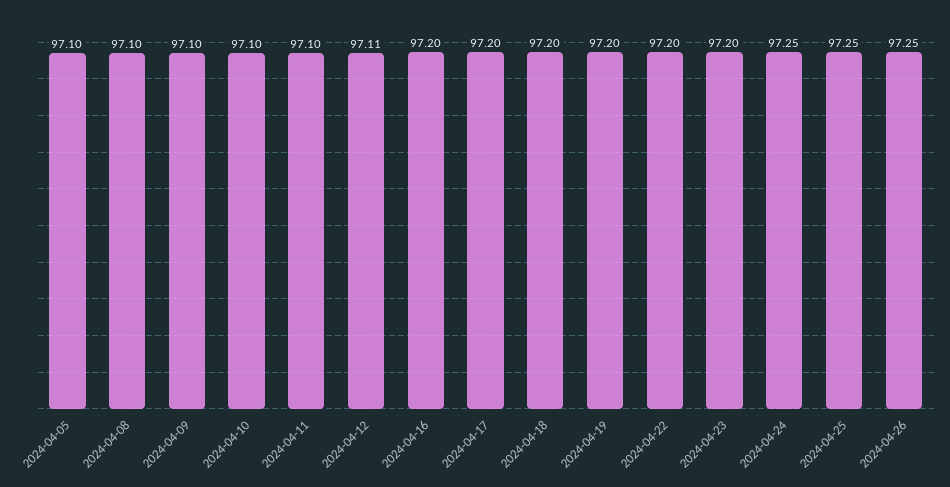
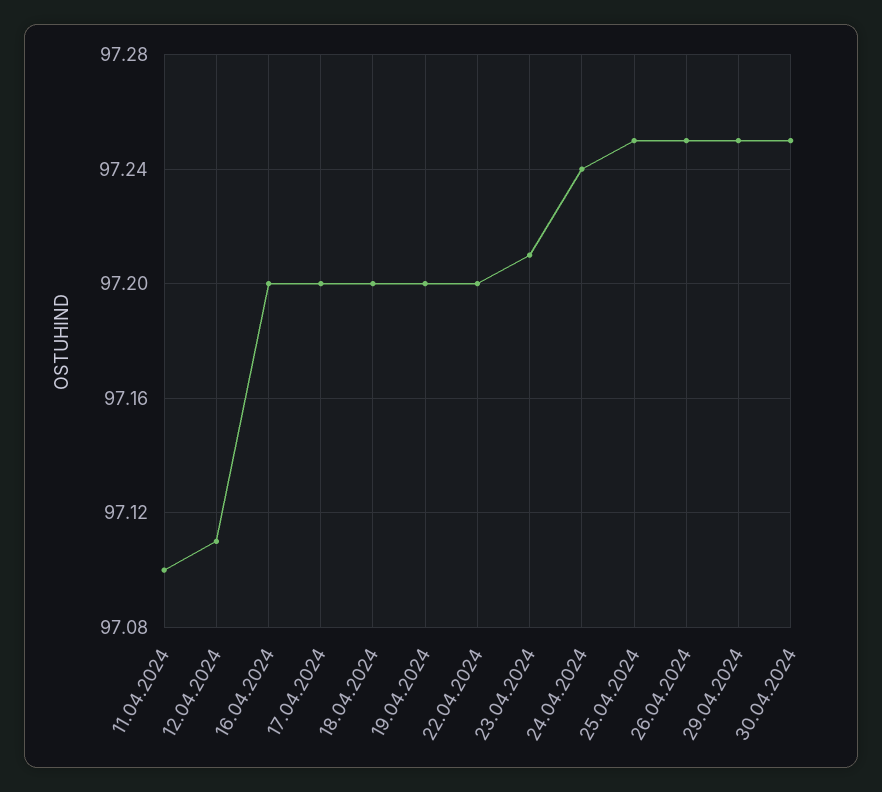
2024-04-05: 97.1 -> none
2024-04-08: 97.1 -> none
2024-04-09: 97.1 -> none
2024-04-10: 97.1 -> none
2024-04-23: 97.2 -> 97.21
2024-04-24: 97.25 -> 97.24
29.04.2024: none -> 97.25
30.04.2024: none -> 97.25

